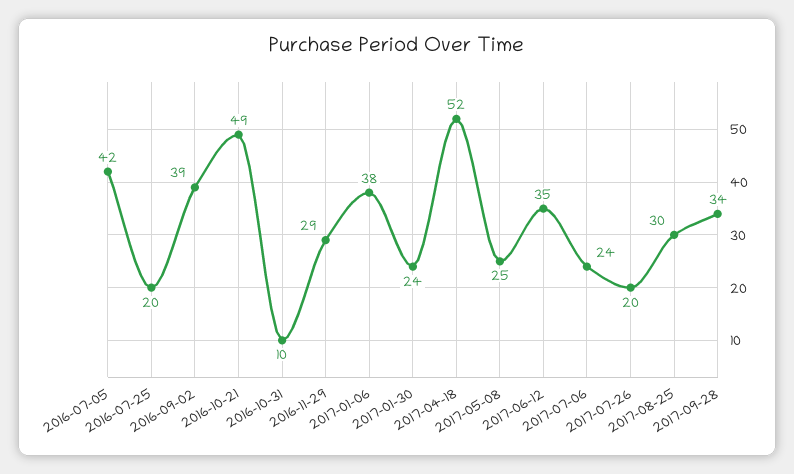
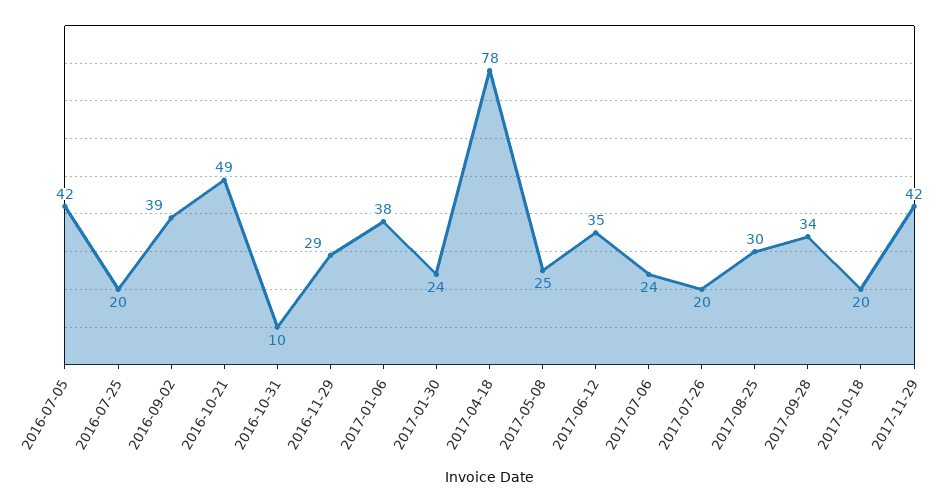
2017-04-18: 52 -> 78
2017-10-18: none -> 20
2017-11-29: none -> 42

